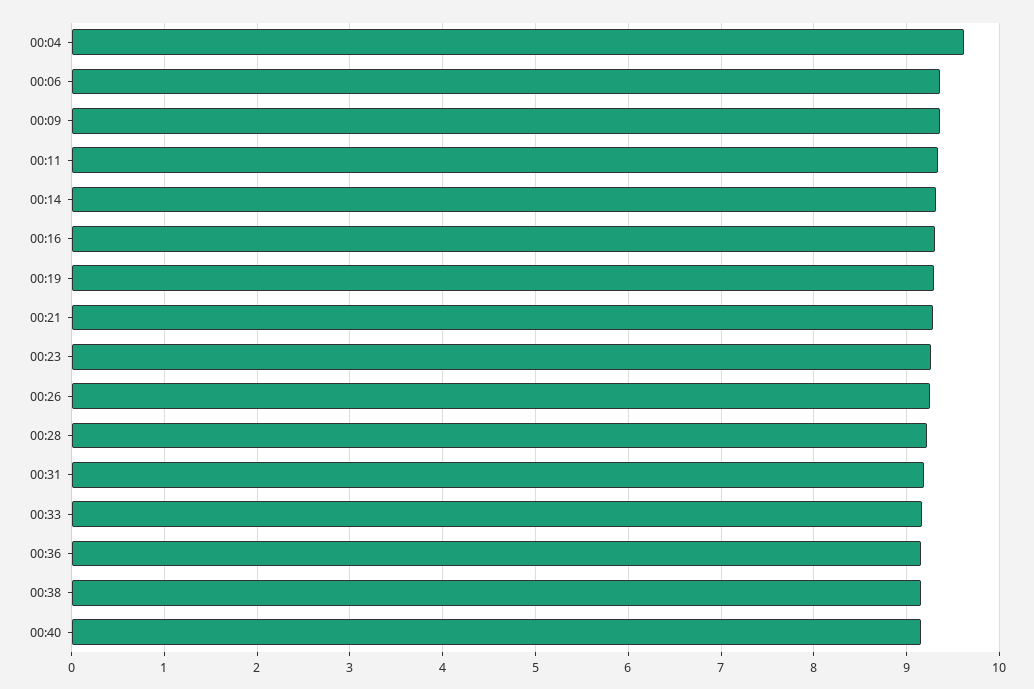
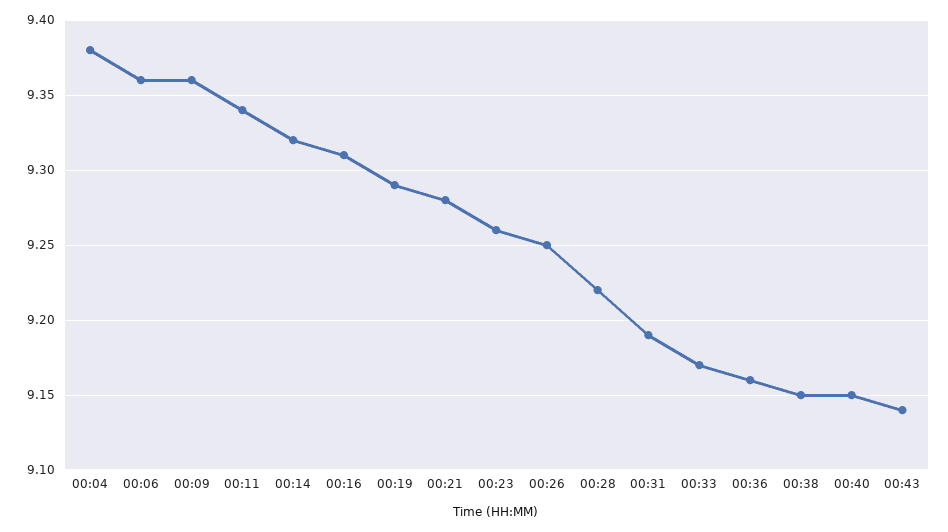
00:04: 9.6 -> 9.38
00:43: none -> 9.14

